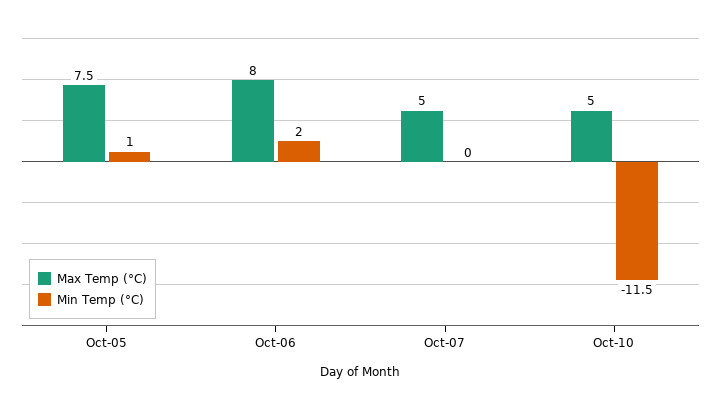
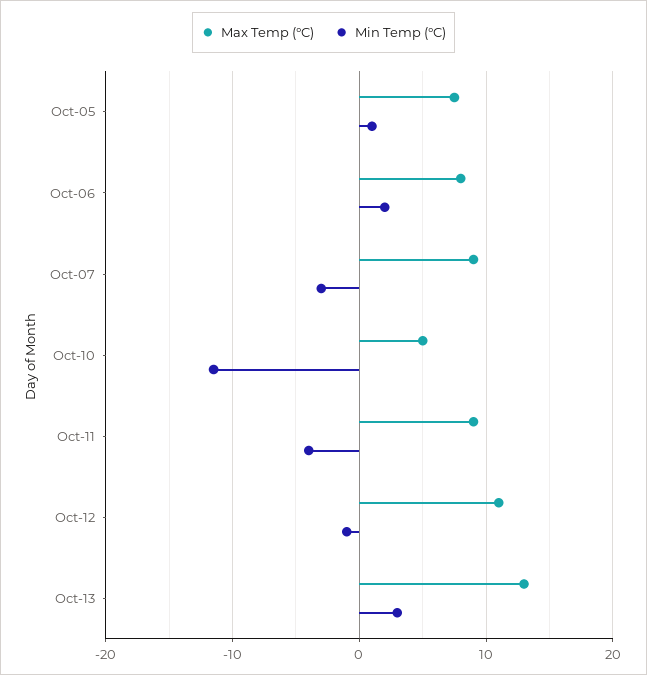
Max Temp (°C), Oct-07: 5 -> 9
Min Temp (°C), Oct-07: 0 -> -3
Max Temp (°C), Oct-11: none -> 9
Min Temp (°C), Oct-11: none -> -4
Max Temp (°C), Oct-12: none -> 11
Min Temp (°C), Oct-12: none -> -1
Max Temp (°C), Oct-13: none -> 13
Min Temp (°C), Oct-13: none -> 3

